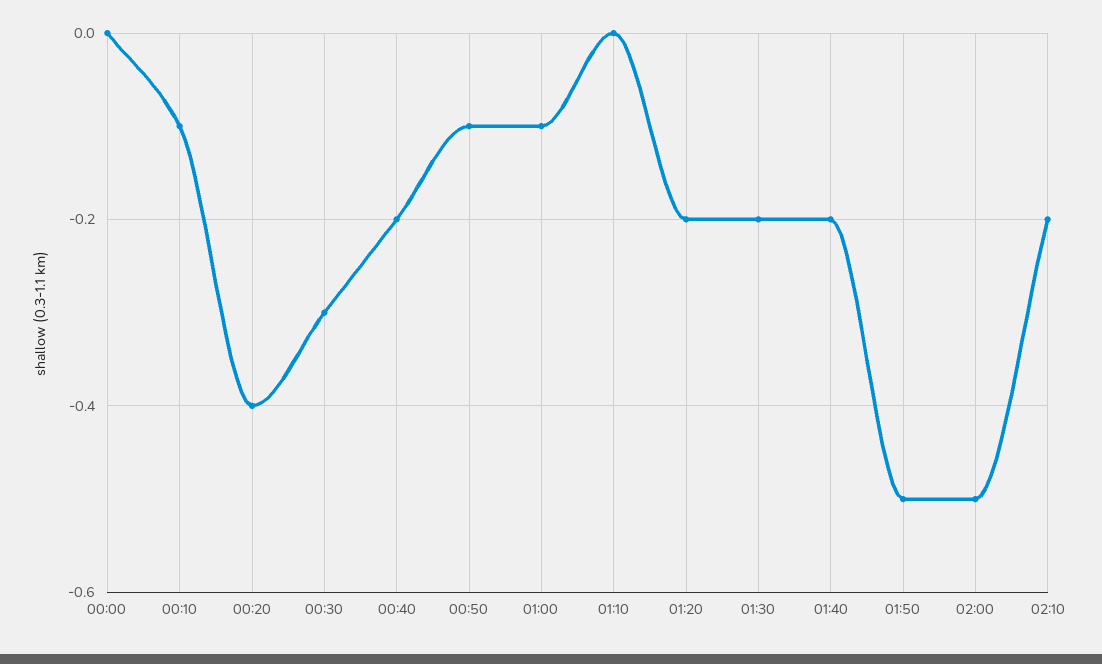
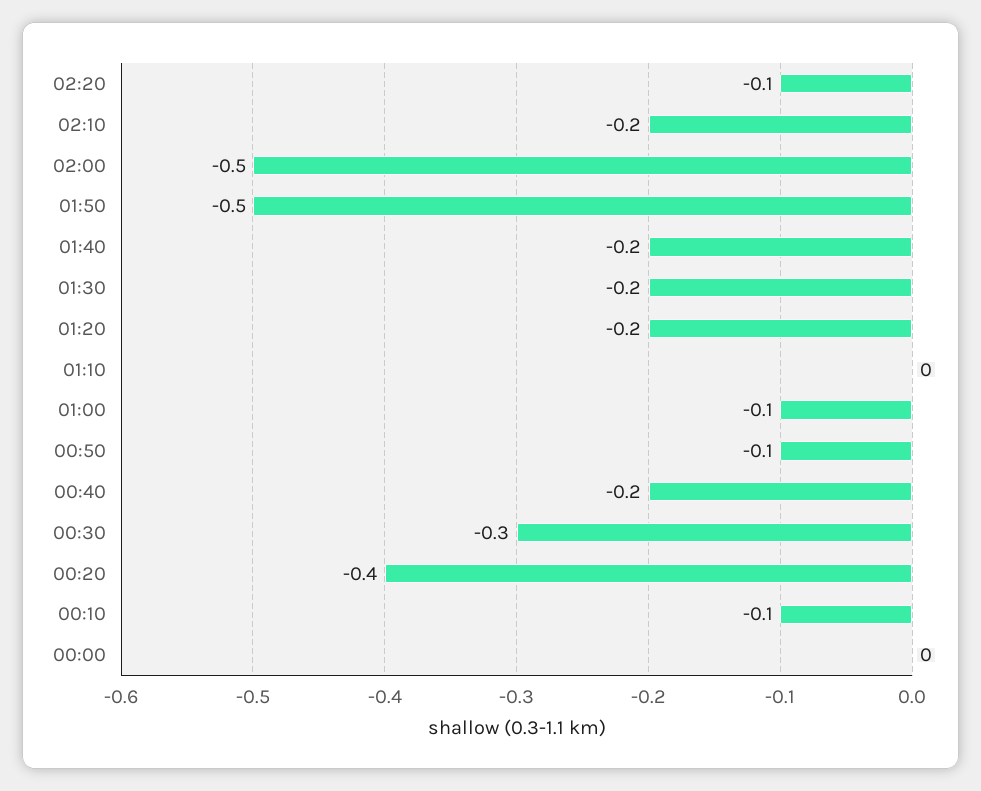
02:20: none -> -0.1

